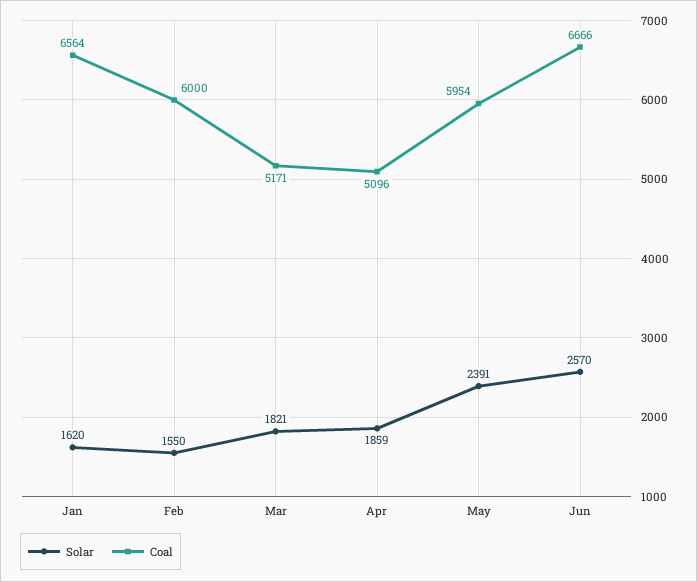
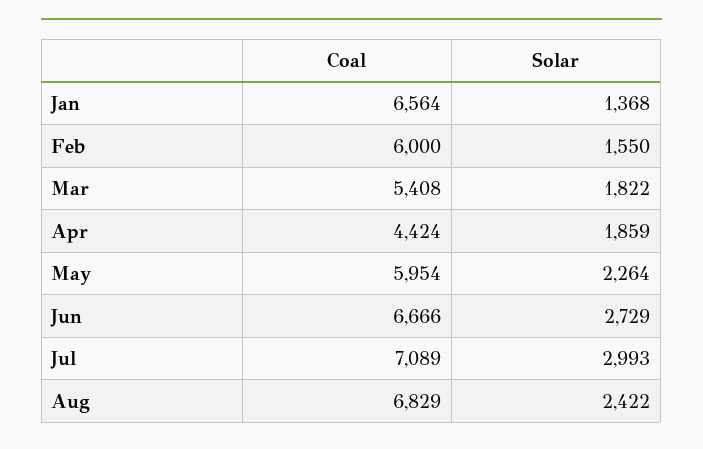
Solar, Jan: 1620 -> 1368
Solar, Mar: 1821 -> 1822
Coal, Mar: 5171 -> 5408
Coal, Apr: 5096 -> 4424
Solar, May: 2391 -> 2264
Solar, Jun: 2570 -> 2729
Coal, Jul: none -> 7089
Solar, Jul: none -> 2993
Coal, Aug: none -> 6829
Solar, Aug: none -> 2422

